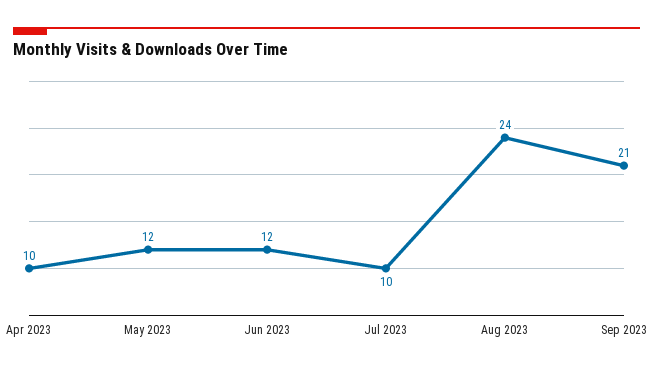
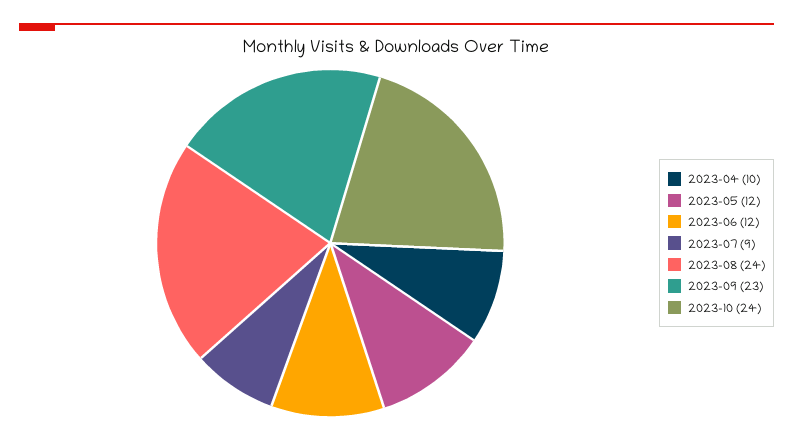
Jul 2023: 10 -> 9
Sep 2023: 21 -> 23
2023-10: none -> 24

